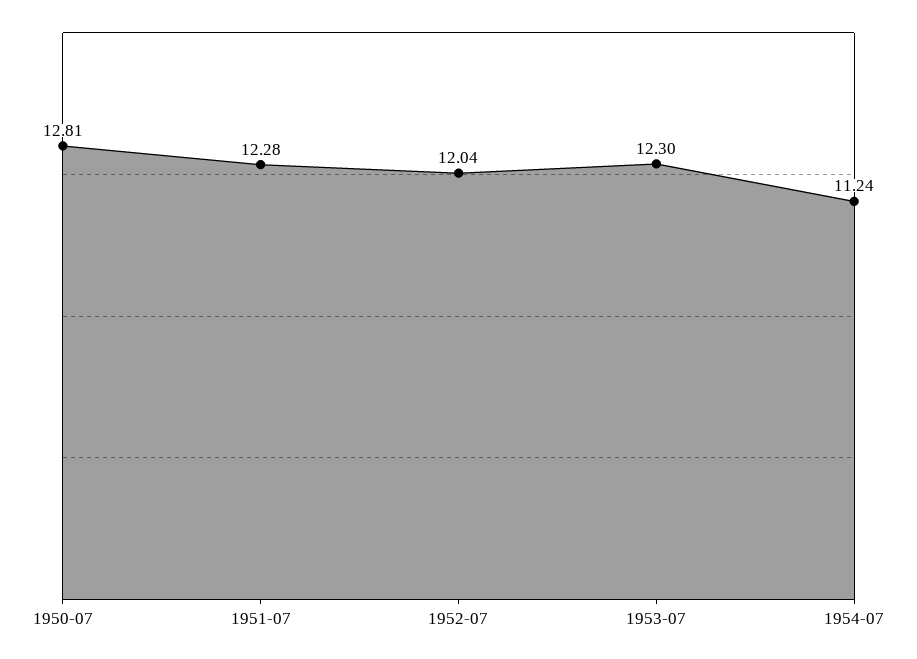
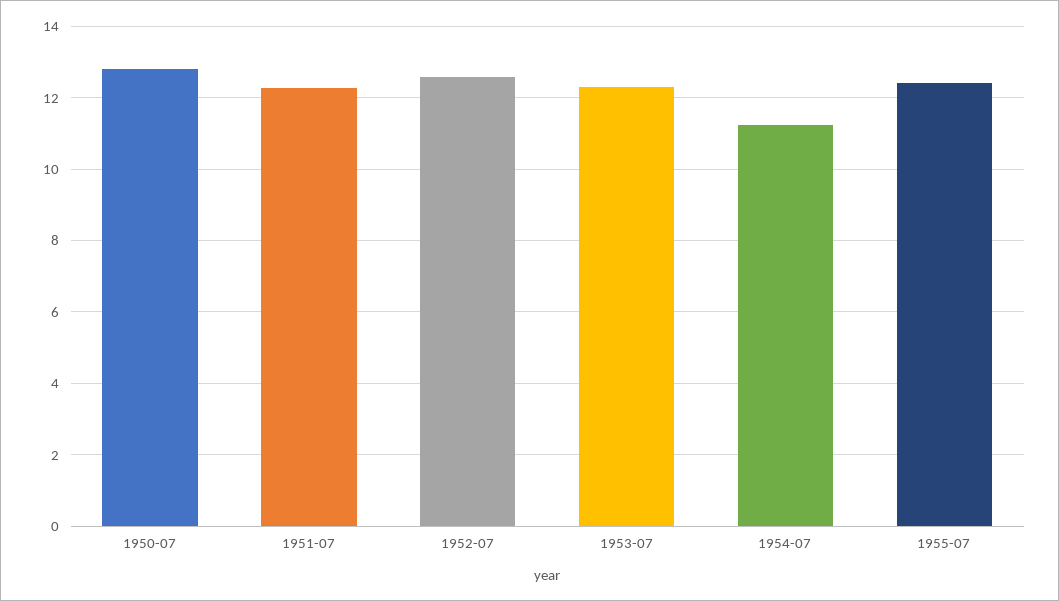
1952-07: 12.04 -> 12.6
1955-07: none -> 12.4

